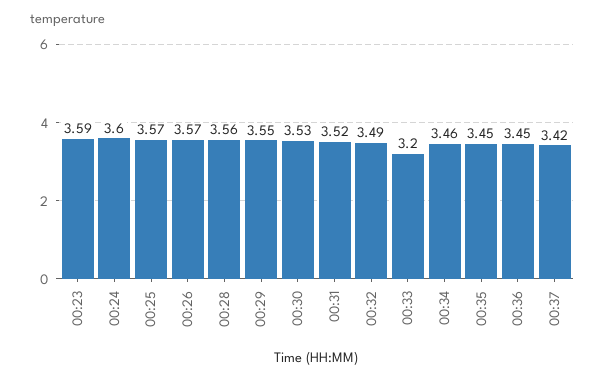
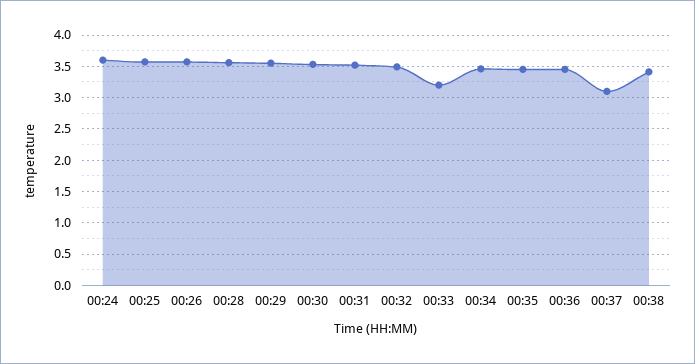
00:23: 3.59 -> none
00:37: 3.42 -> 3.1
00:38: none -> 3.4

